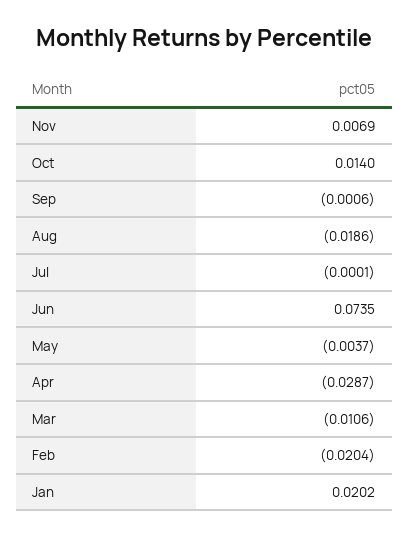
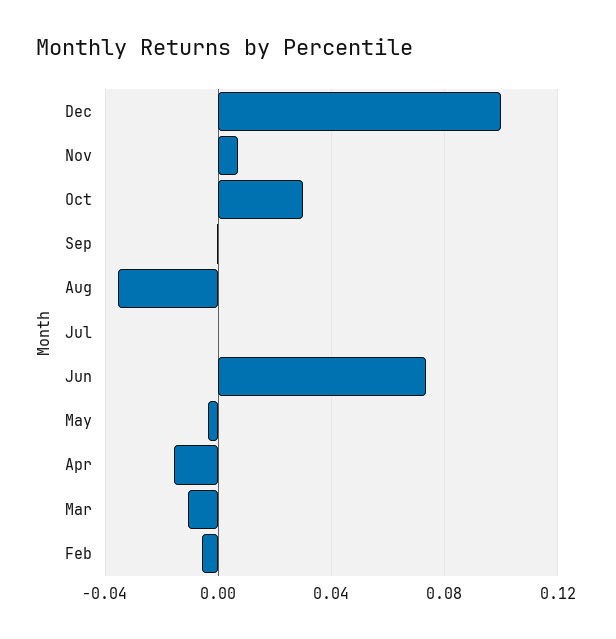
Oct: 0.014 -> 0.03
Aug: -0.0186 -> -0.035
Apr: -0.0287 -> -0.015
Feb: -0.0204 -> -0.005
Jan: 0.0202 -> none
Dec: none -> 0.1

